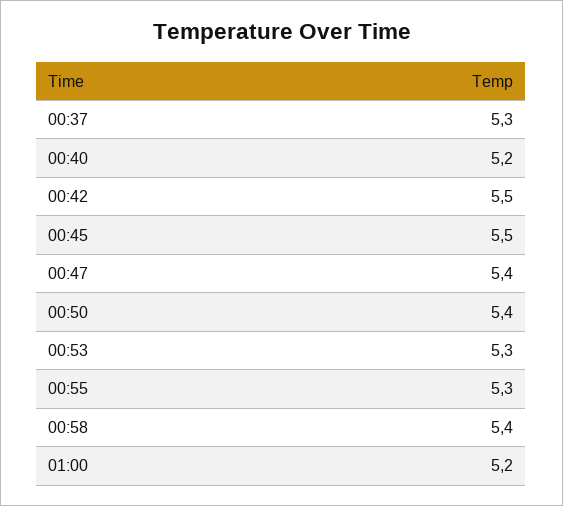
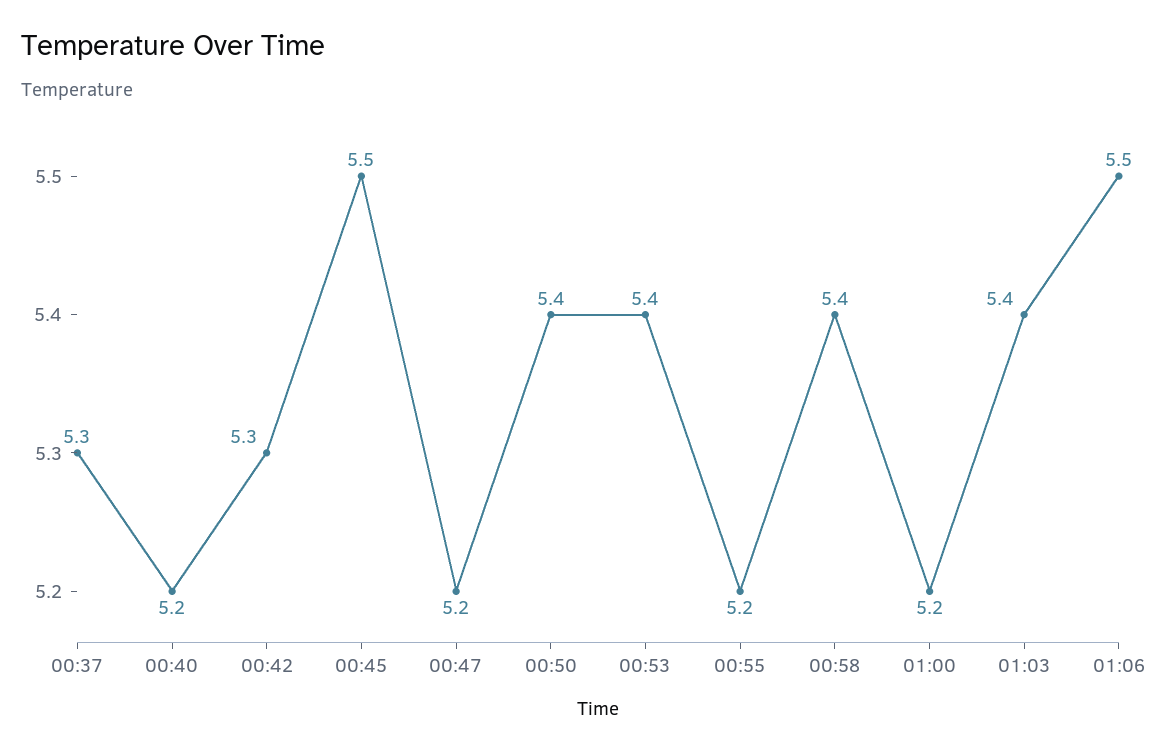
00:42: 5.5 -> 5.3
00:47: 5.4 -> 5.2
00:53: 5.3 -> 5.4
00:55: 5.3 -> 5.2
01:03: none -> 5.4
01:06: none -> 5.5

